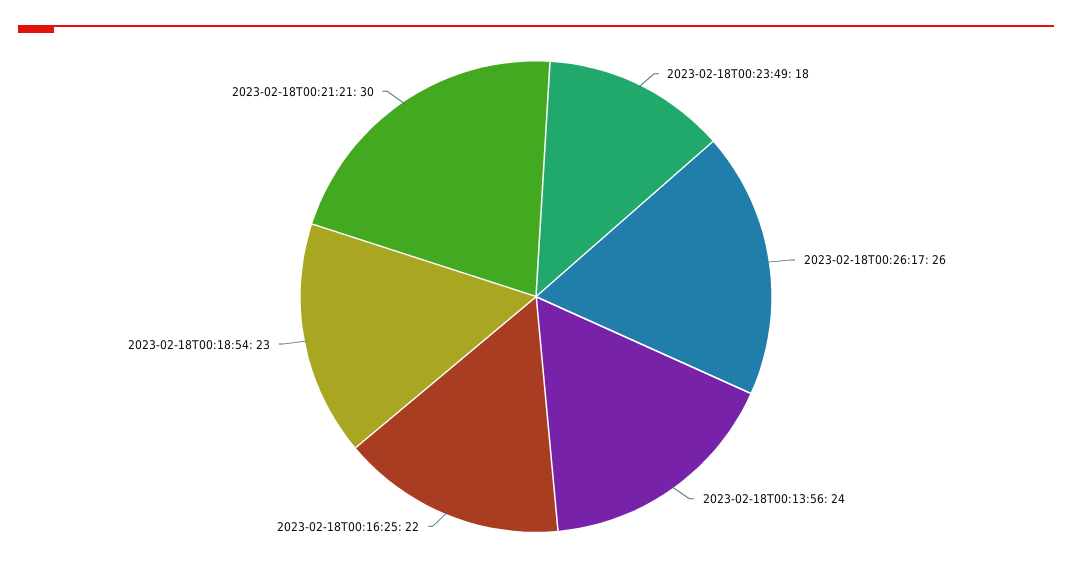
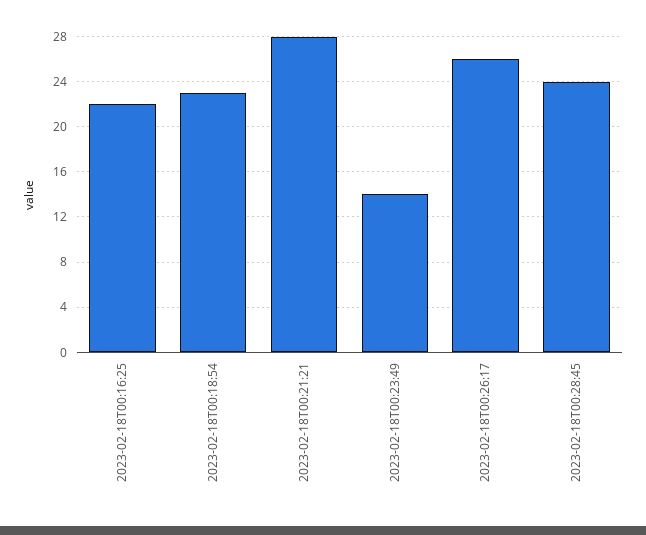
2023-02-18T00:23:49: 18 -> 14
2023-02-18T00:13:56: 24 -> none
2023-02-18T00:21:21: 30 -> 28
2023-02-18T00:28:45: none -> 24

